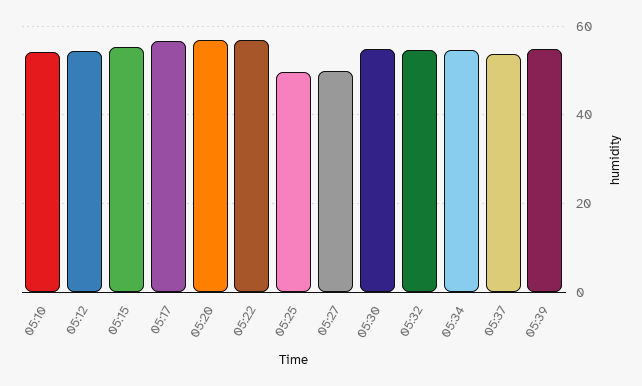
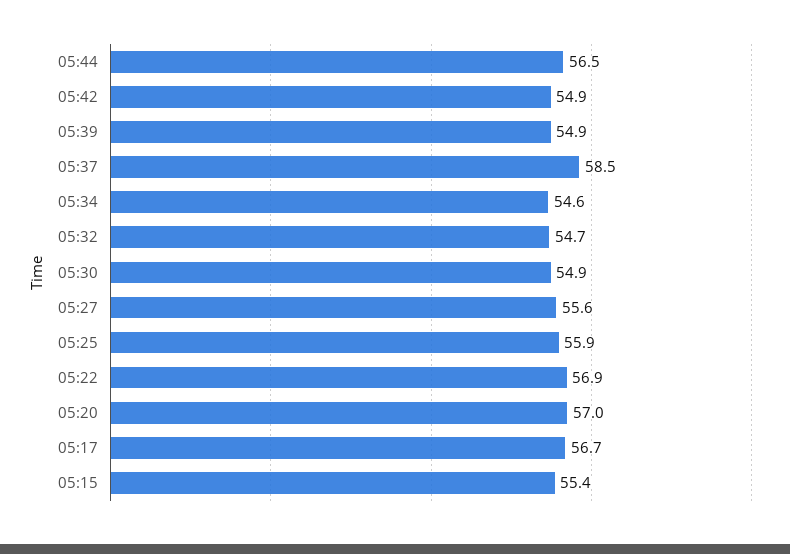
05:10: 54 -> none
05:12: 54 -> none
05:25: 50 -> 55.9
05:27: 50 -> 55.6
05:37: 54 -> 58.5
05:44: none -> 56.5
05:42: none -> 54.9

